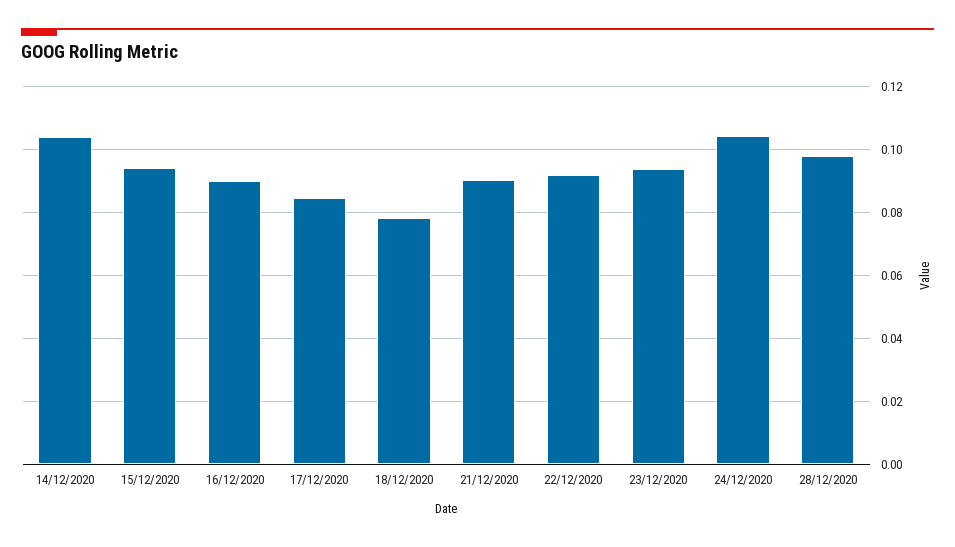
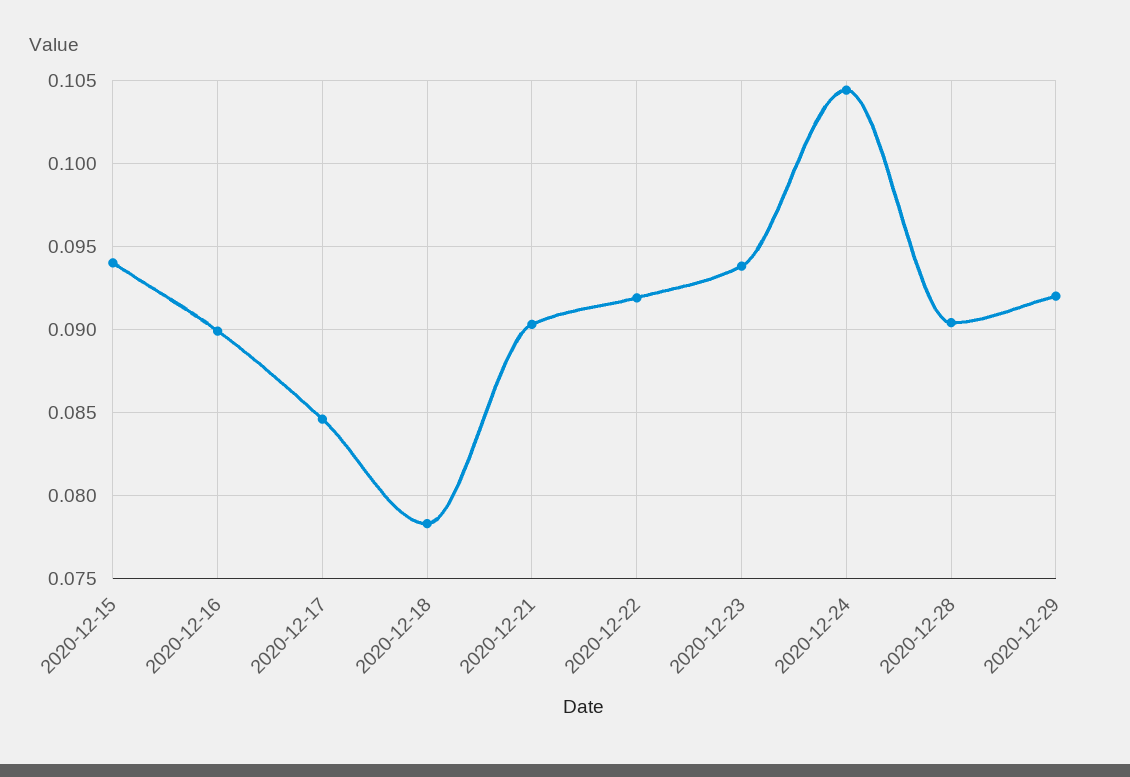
14/12/2020: 0.104 -> none
28/12/2020: 0.098 -> 0.0905
2020-12-29: none -> 0.092

